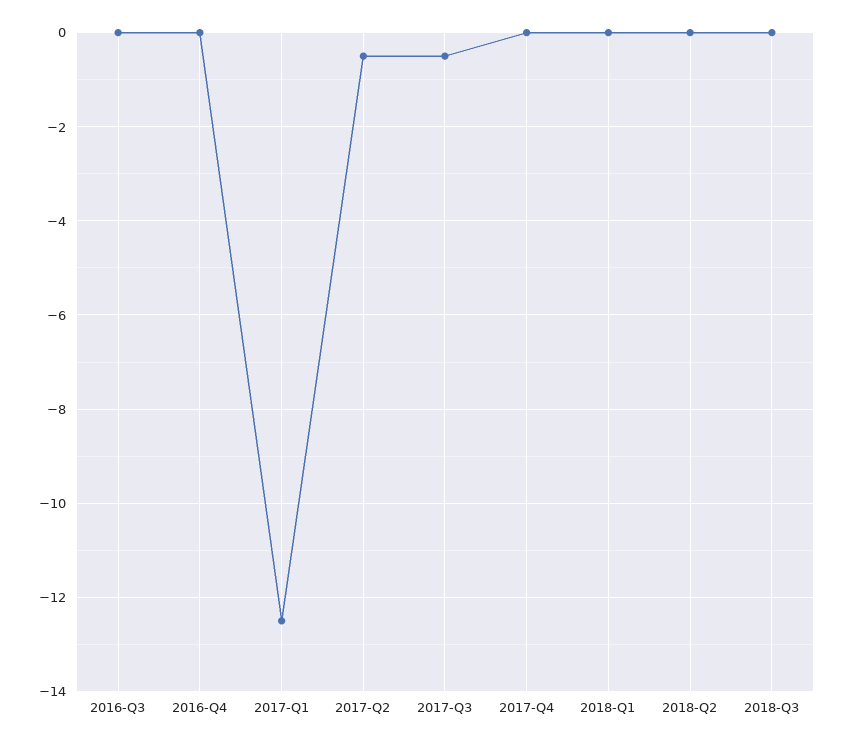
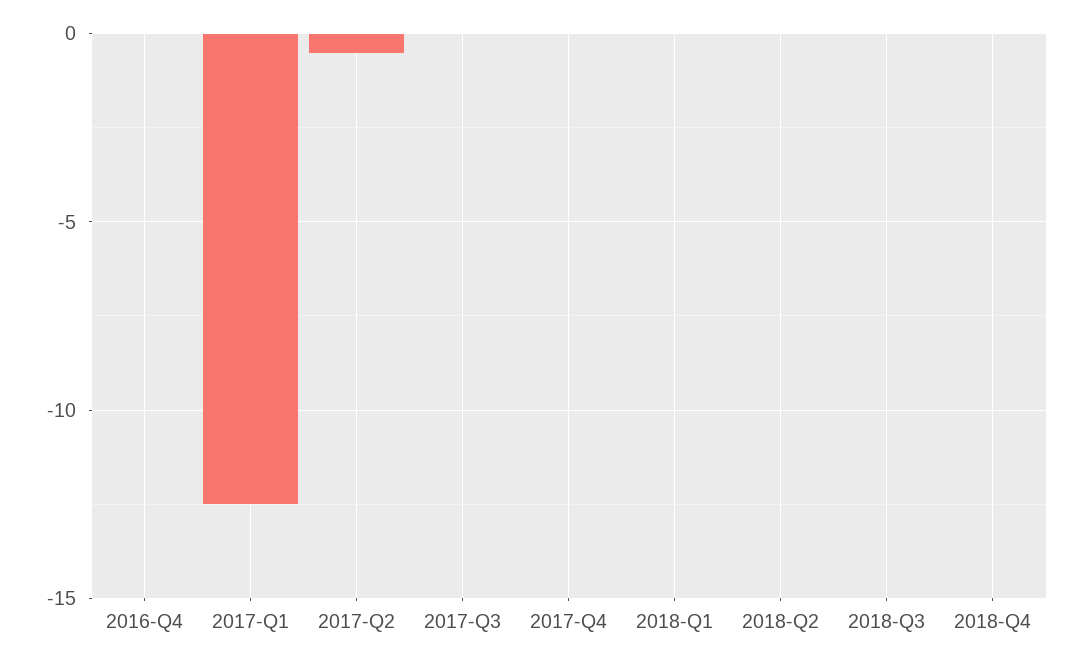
2016-Q3: 0 -> none
2017-Q3: -0.5 -> 0
2018-Q4: none -> 0

